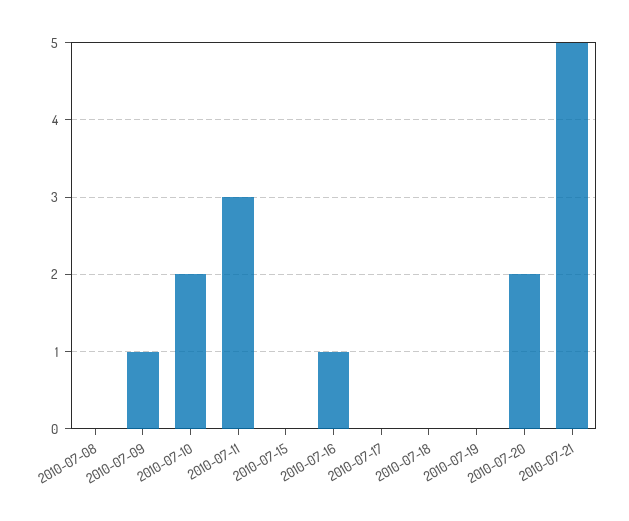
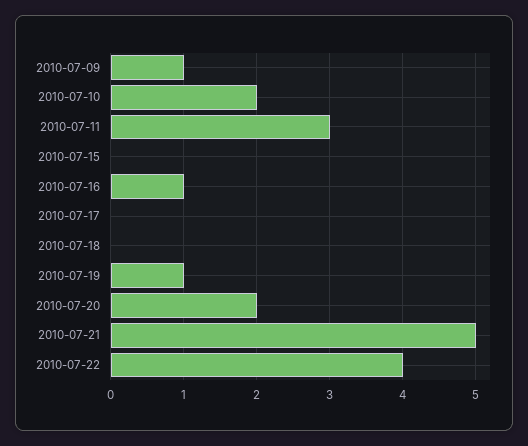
2010-07-08: 0 -> none
2010-07-19: 0 -> 1
2010-07-22: none -> 4

